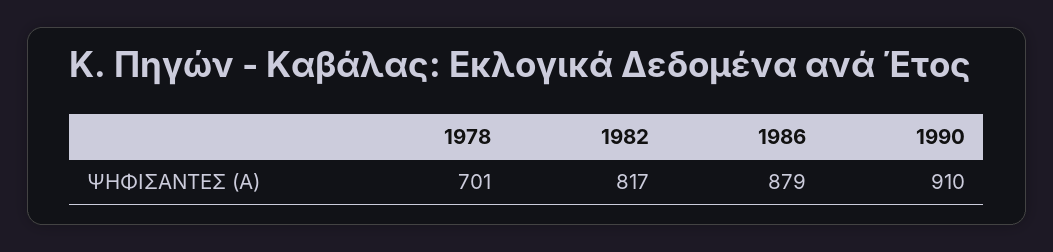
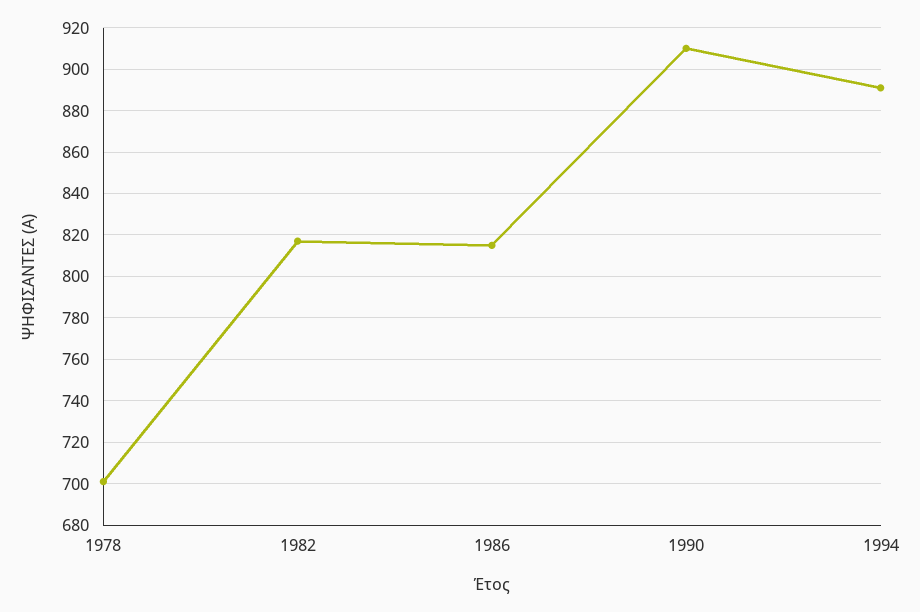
1986: 879 -> 815
1994: none -> 890

